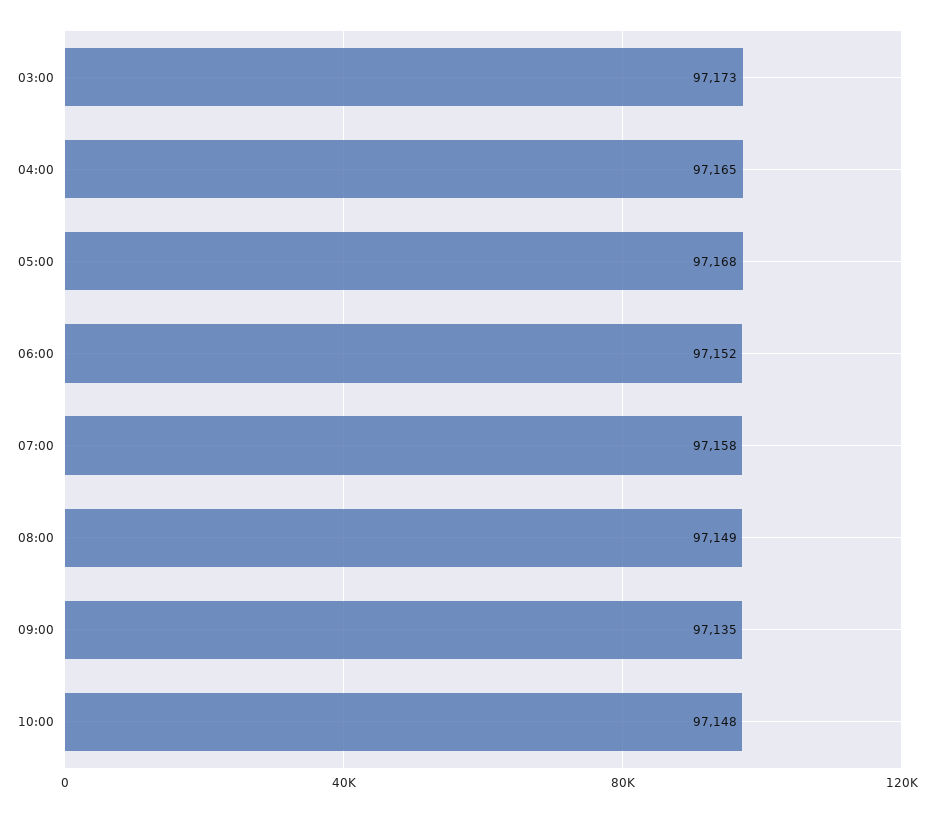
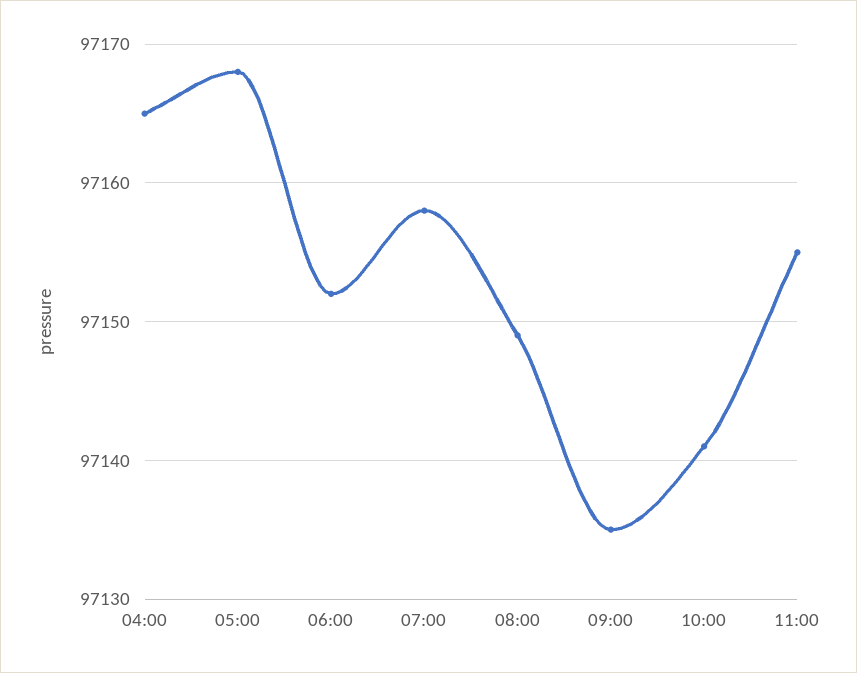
03:00: 97173 -> none
10:00: 97148 -> 97141
11:00: none -> 97155

